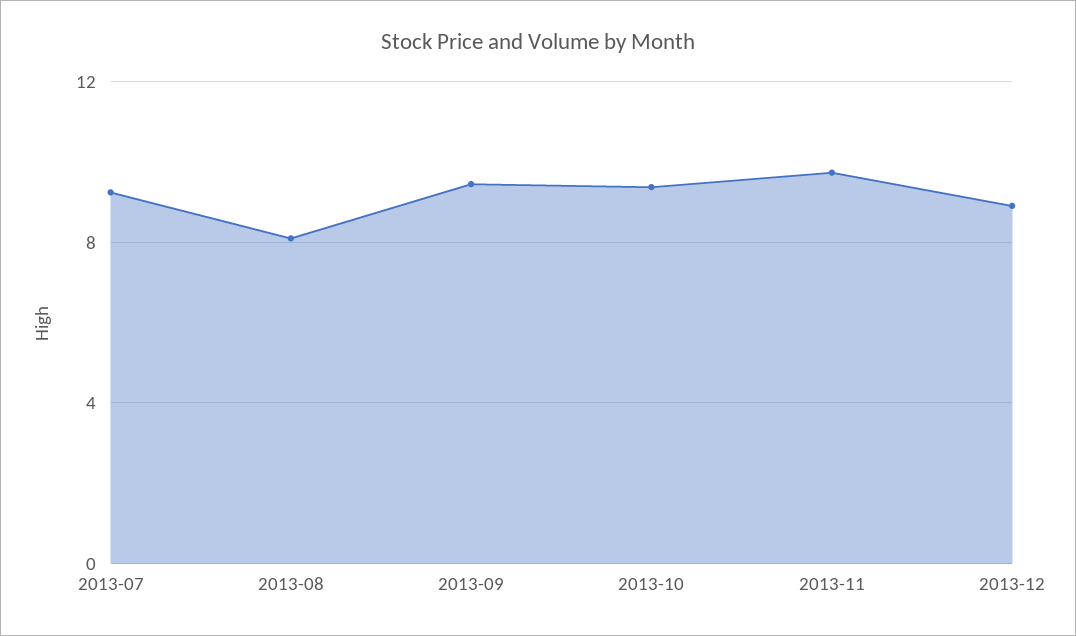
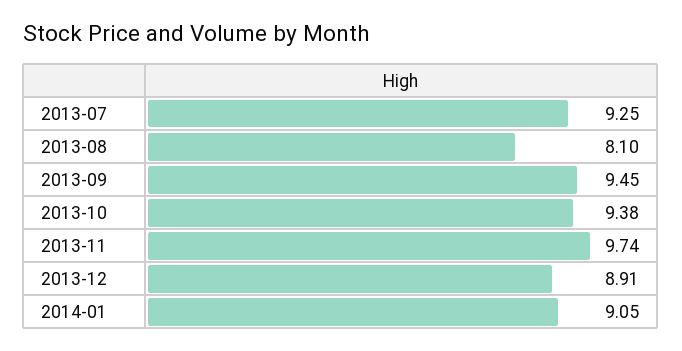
2014-01: none -> 9.05

